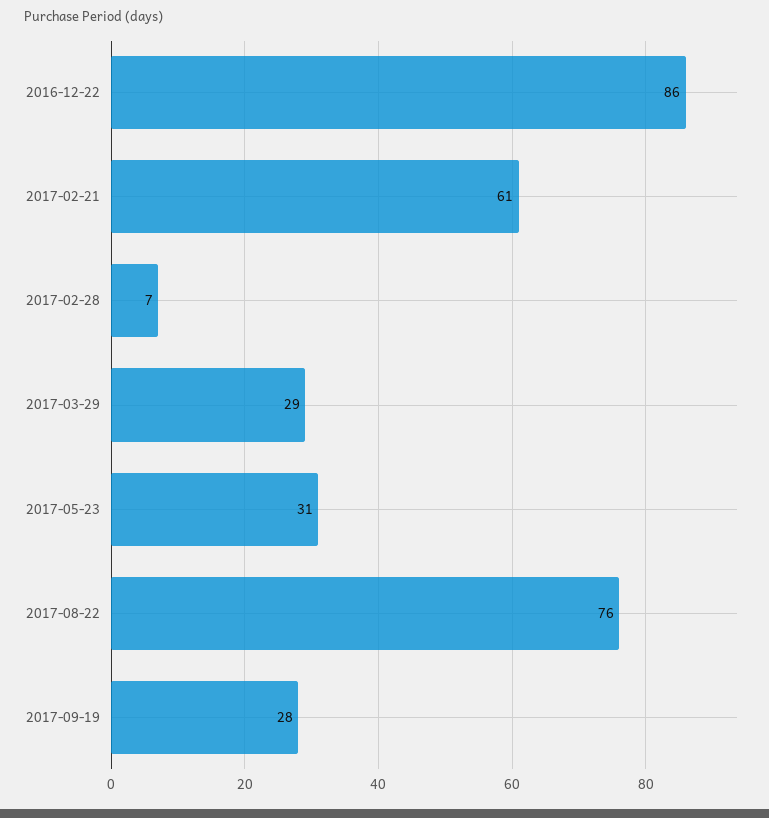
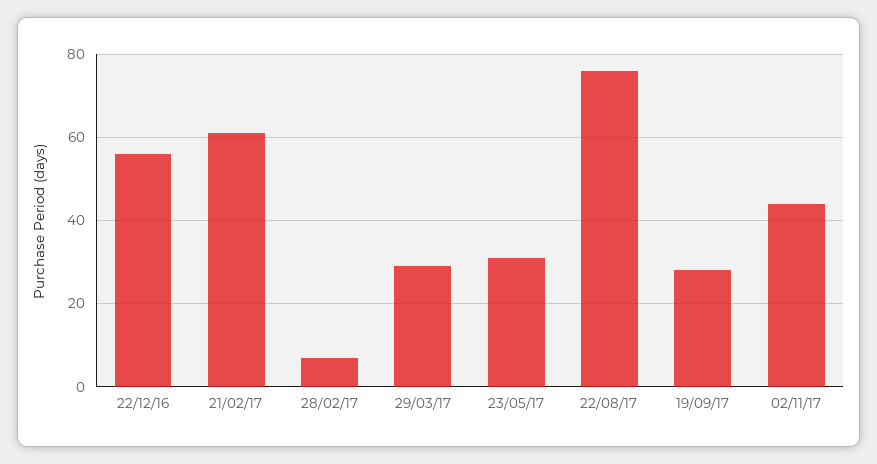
2016-12-22: 86 -> 55
02/11/17: none -> 45

